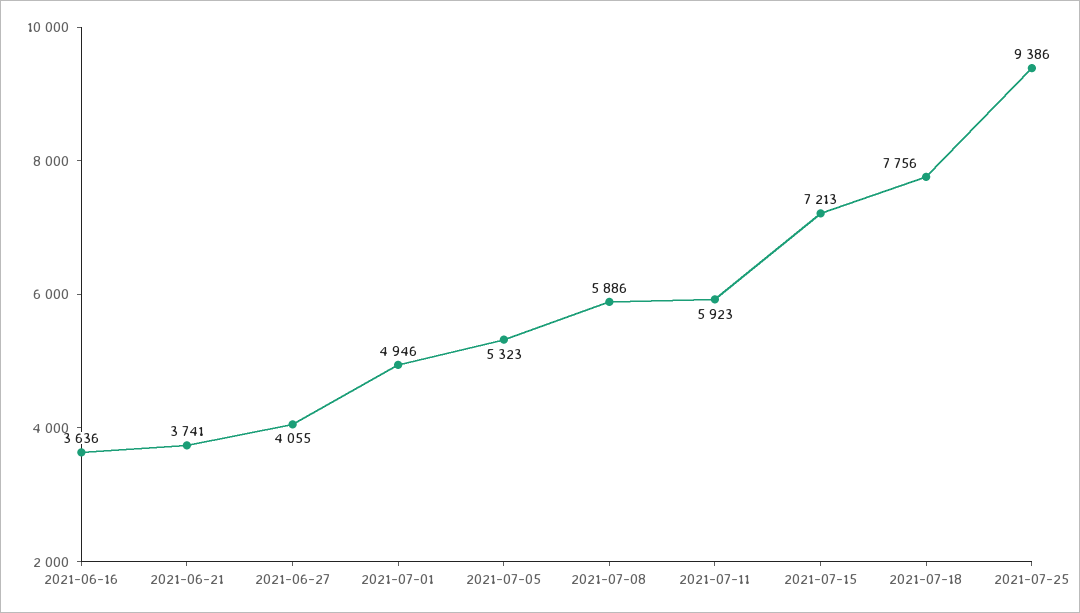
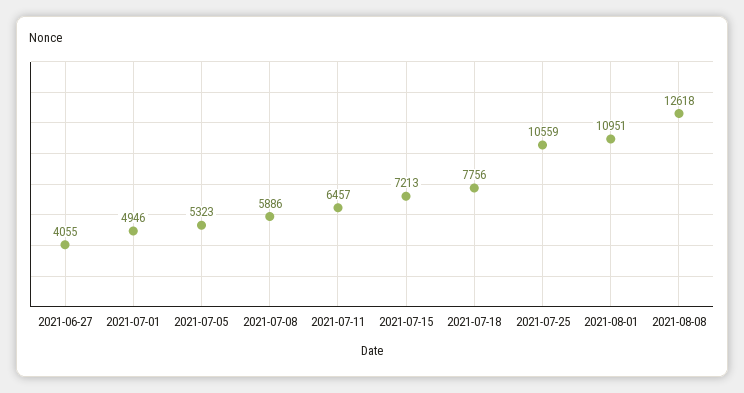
2021-06-16: 3636 -> none
2021-06-21: 3741 -> none
2021-07-11: 5923 -> 6457
2021-07-25: 9386 -> 10559
2021-08-01: none -> 10951
2021-08-08: none -> 12618

